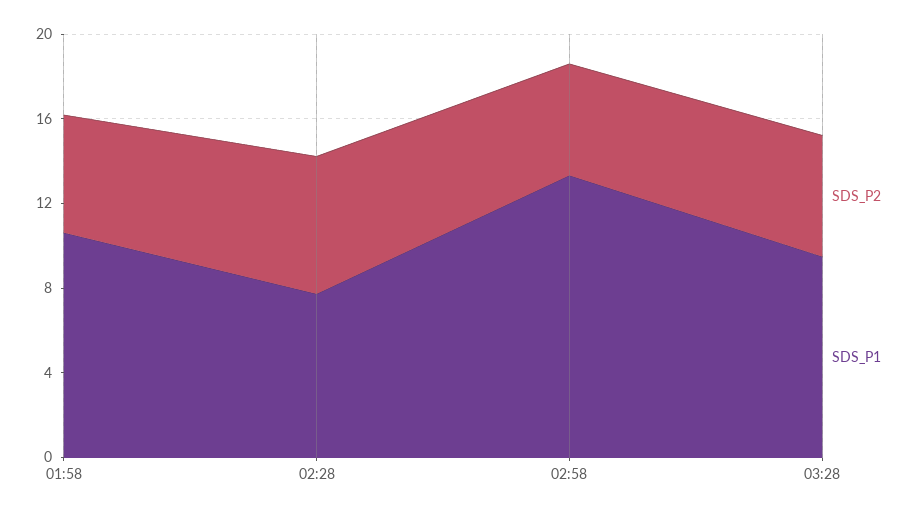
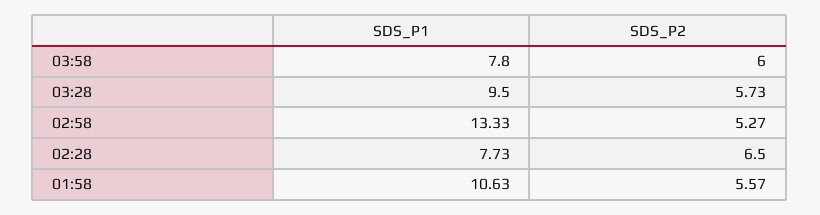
SDS_P1, 03:58: none -> 7.8
SDS_P2, 03:58: none -> 6

